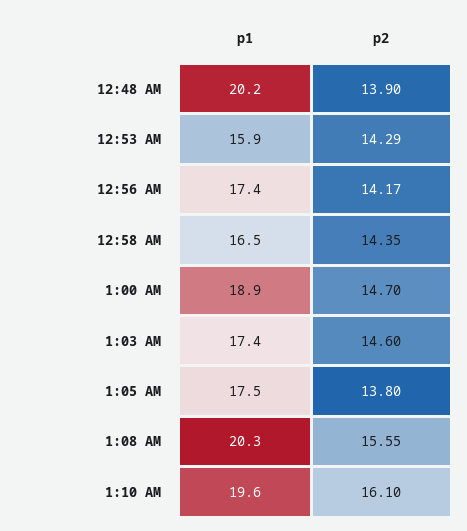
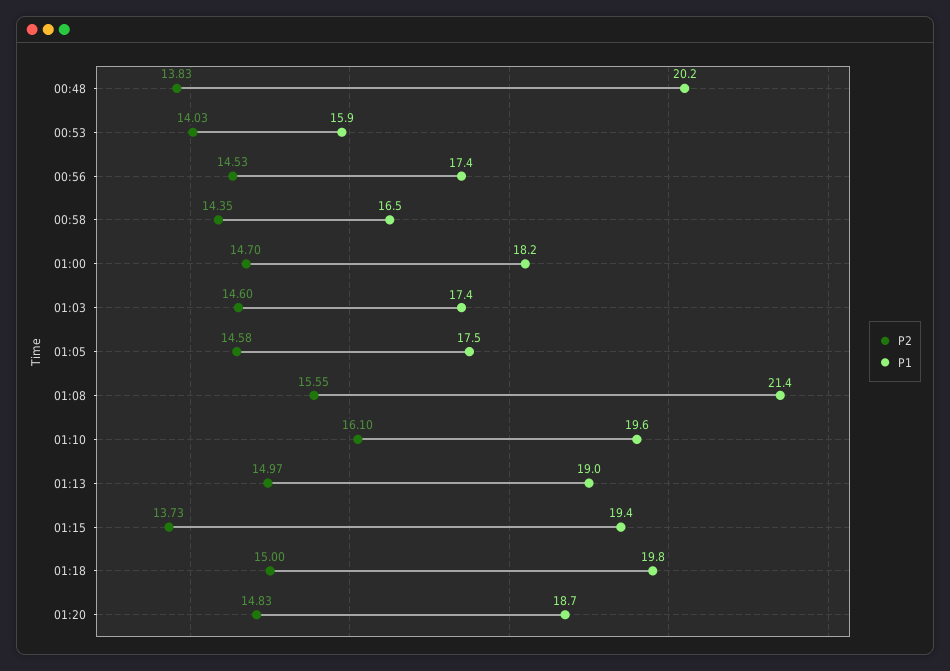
p2, 12:48 AM: 13.9 -> 13.83
p2, 12:53 AM: 14.29 -> 14.03
p2, 12:56 AM: 14.17 -> 14.53
p1, 1:00 AM: 18.9 -> 18.2
p2, 1:05 AM: 13.8 -> 14.58
p1, 1:08 AM: 20.3 -> 21.4
p2, 01:13: none -> 14.97
p1, 01:13: none -> 19
p2, 01:15: none -> 13.73
p1, 01:15: none -> 19.4
p2, 01:18: none -> 15
p1, 01:18: none -> 19.8
p2, 01:20: none -> 14.83
p1, 01:20: none -> 18.7

